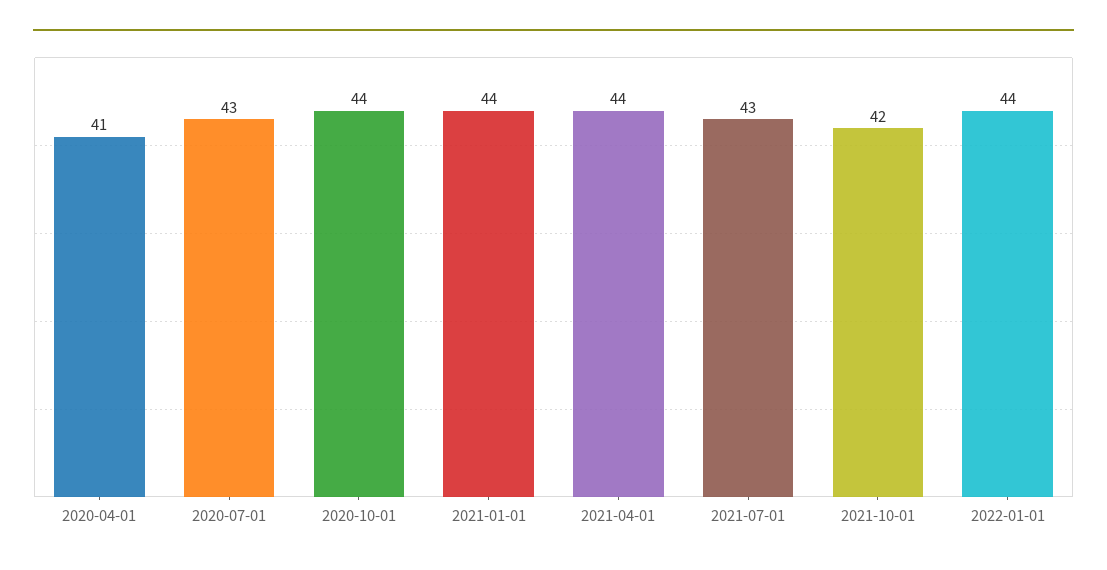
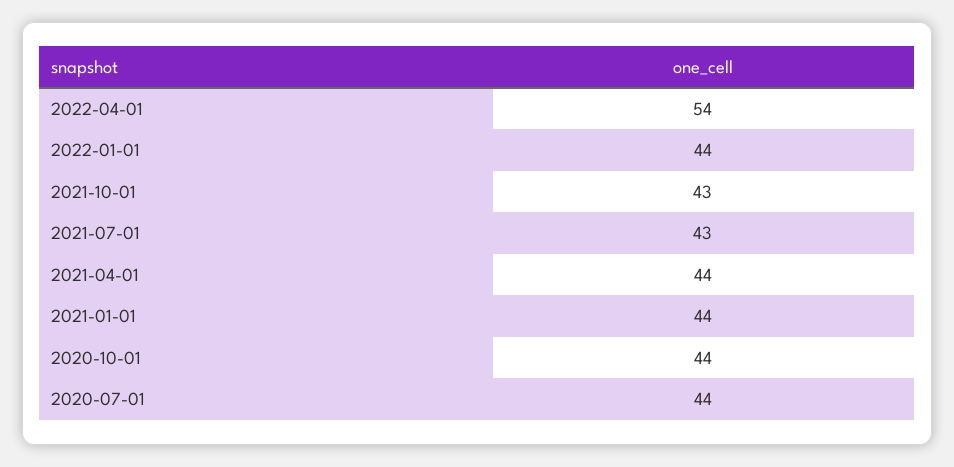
2020-04-01: 41 -> none
2020-07-01: 43 -> 44
2021-10-01: 42 -> 43
2022-04-01: none -> 54

